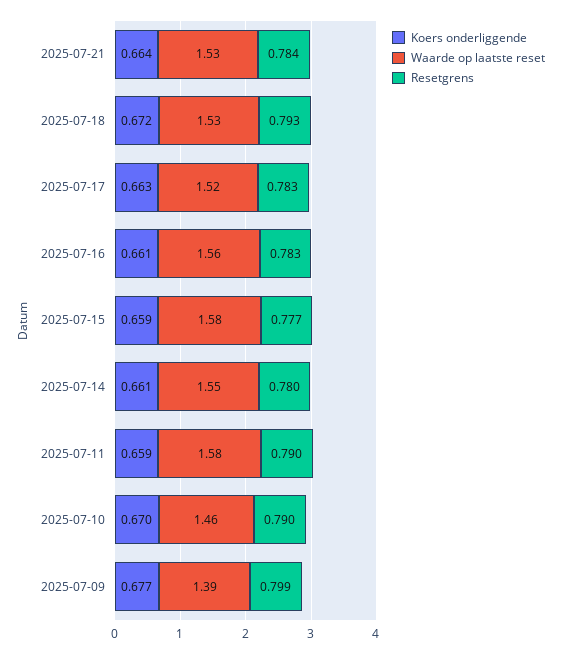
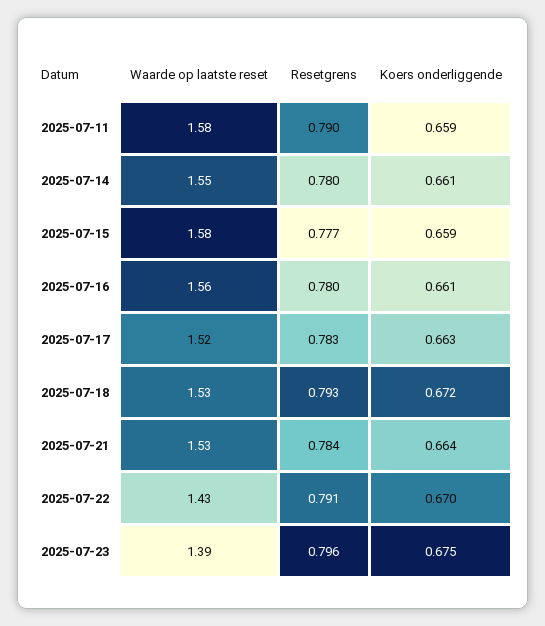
Resetgrens, 2025-07-16: 0.783 -> 0.78
Koers onderliggende, 2025-07-10: 0.67 -> none
Waarde op laatste reset, 2025-07-10: 1.46 -> none
Resetgrens, 2025-07-10: 0.79 -> none
Koers onderliggende, 2025-07-09: 0.677 -> none
Waarde op laatste reset, 2025-07-09: 1.39 -> none
Resetgrens, 2025-07-09: 0.799 -> none
Waarde op laatste reset, 2025-07-22: none -> 1.43
Resetgrens, 2025-07-22: none -> 0.791
Koers onderliggende, 2025-07-22: none -> 0.67
Waarde op laatste reset, 2025-07-23: none -> 1.39
Resetgrens, 2025-07-23: none -> 0.796
Koers onderliggende, 2025-07-23: none -> 0.675

